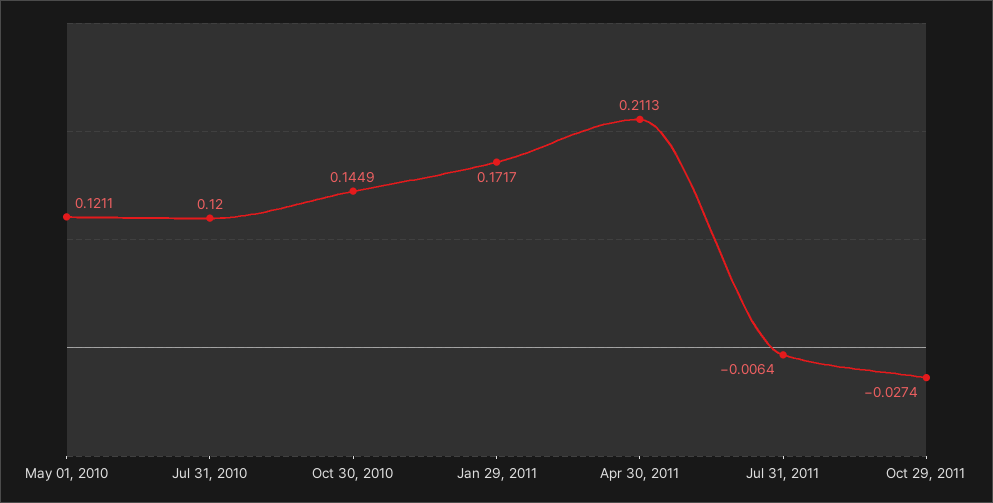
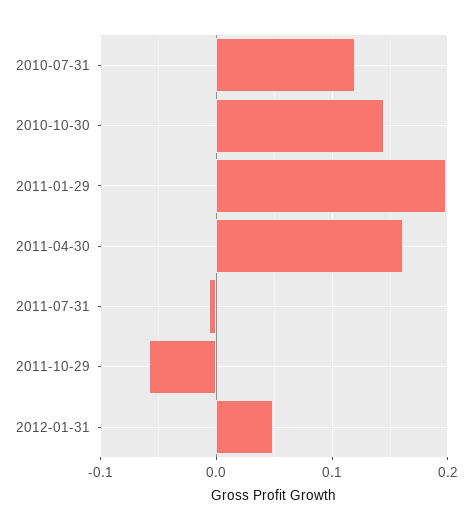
May 01, 2010: 0.1211 -> none
Jan 29, 2011: 0.1717 -> 0.2
Apr 30, 2011: 0.2113 -> 0.16
Oct 29, 2011: -0.0274 -> -0.06
2012-01-31: none -> 0.05

